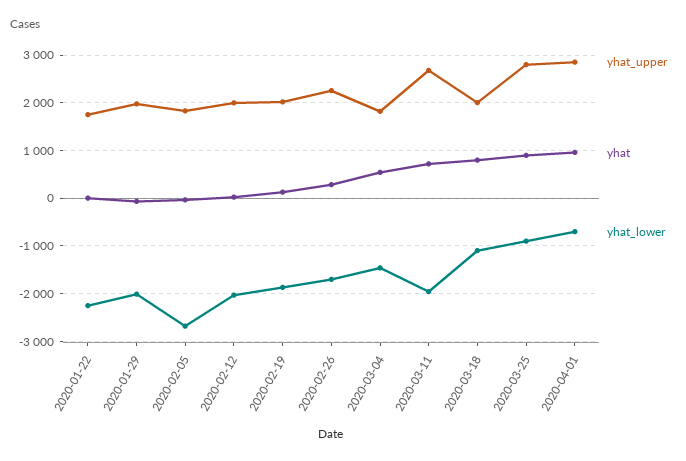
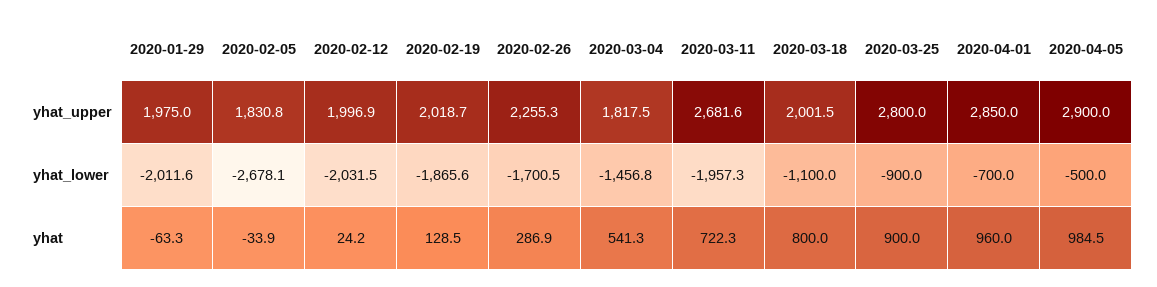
yhat_upper, 2020-01-22: 1800 -> none
yhat, 2020-01-22: 0 -> none
yhat_lower, 2020-01-22: -2200 -> none
yhat_upper, 2020-04-05: none -> 2900
yhat_lower, 2020-04-05: none -> -500
yhat, 2020-04-05: none -> 984.5

